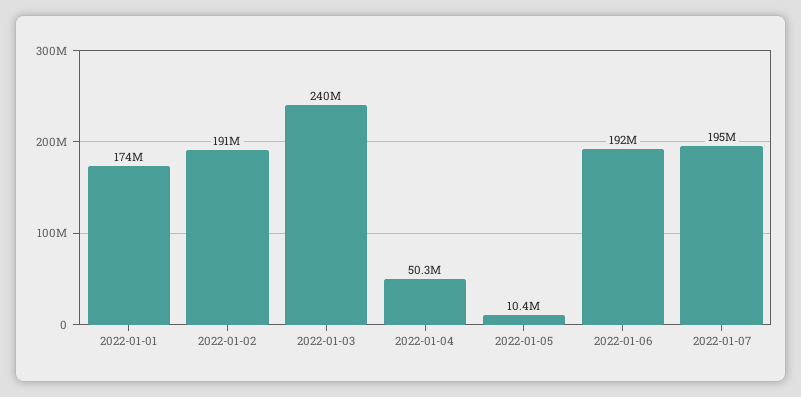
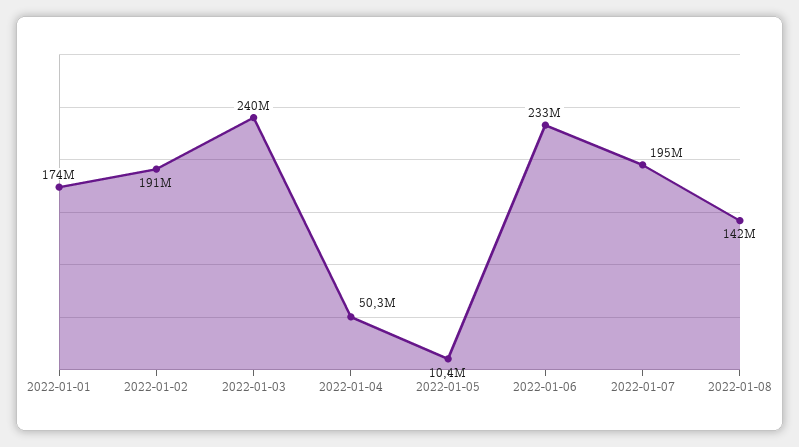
2022-01-06: 192000000 -> 233000000
2022-01-08: none -> 142000000

